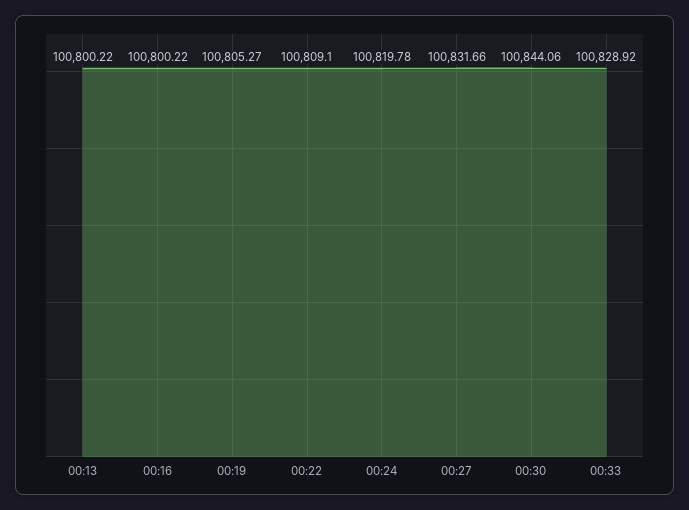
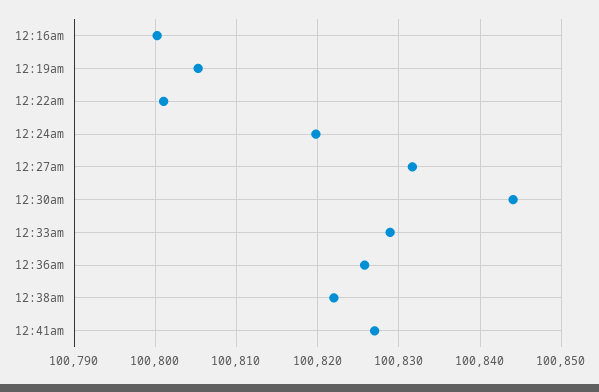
00:13: 100800.22 -> none
00:22: 100809.1 -> 100801
12:36am: none -> 100826
12:38am: none -> 100822
12:41am: none -> 100827

